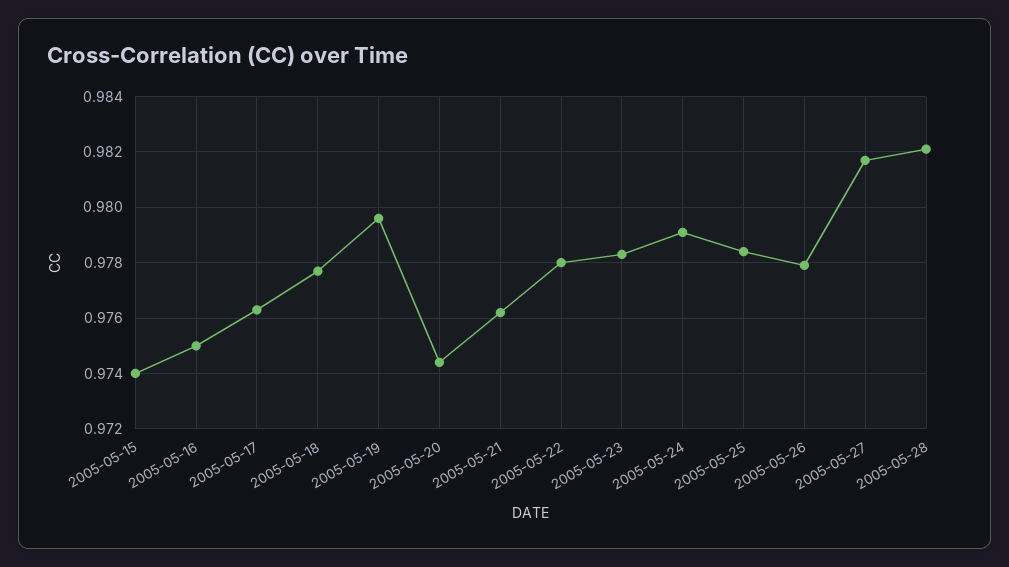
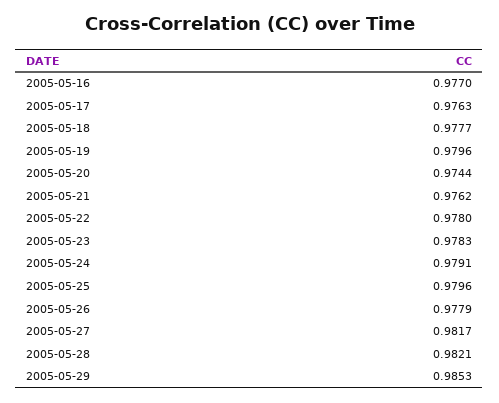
2005-05-15: 0.974 -> none
2005-05-16: 0.975 -> 0.977
2005-05-25: 0.9785 -> 0.9796
2005-05-29: none -> 0.9853

